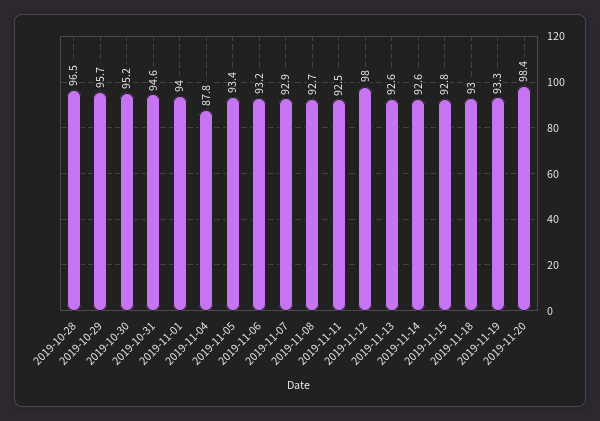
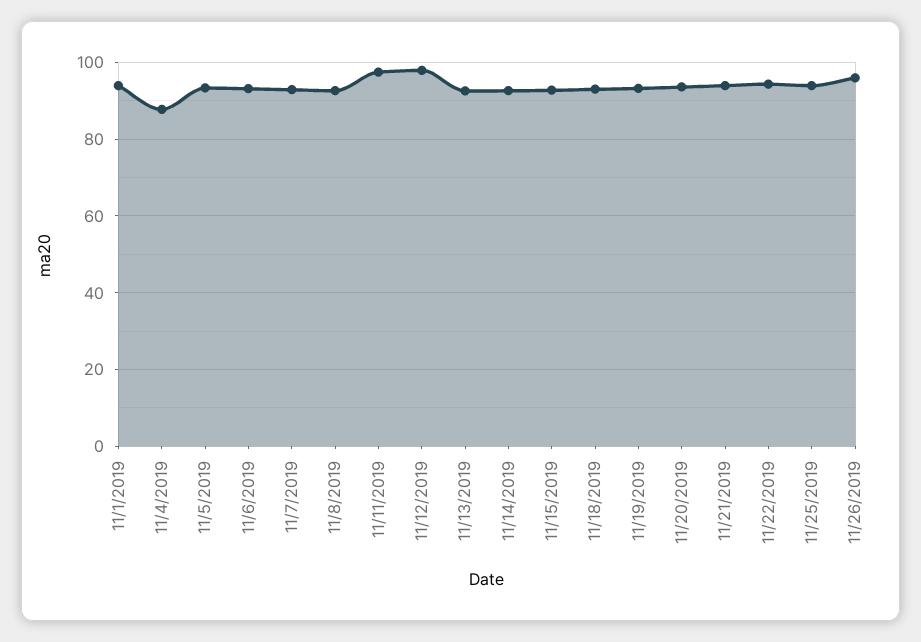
2019-10-28: 96.5 -> none
2019-10-29: 95.7 -> none
2019-10-30: 95.2 -> none
2019-10-31: 94.6 -> none
2019-11-11: 92.5 -> 98
2019-11-20: 98.4 -> 94
11/21/2019: none -> 94
11/22/2019: none -> 94
11/25/2019: none -> 94
11/26/2019: none -> 96

